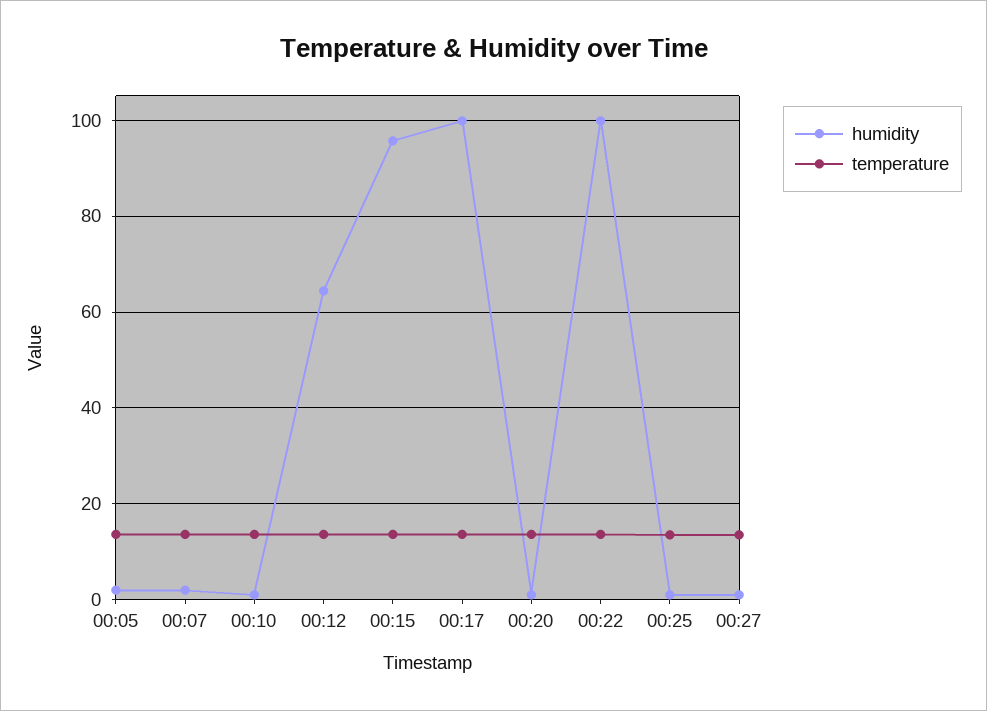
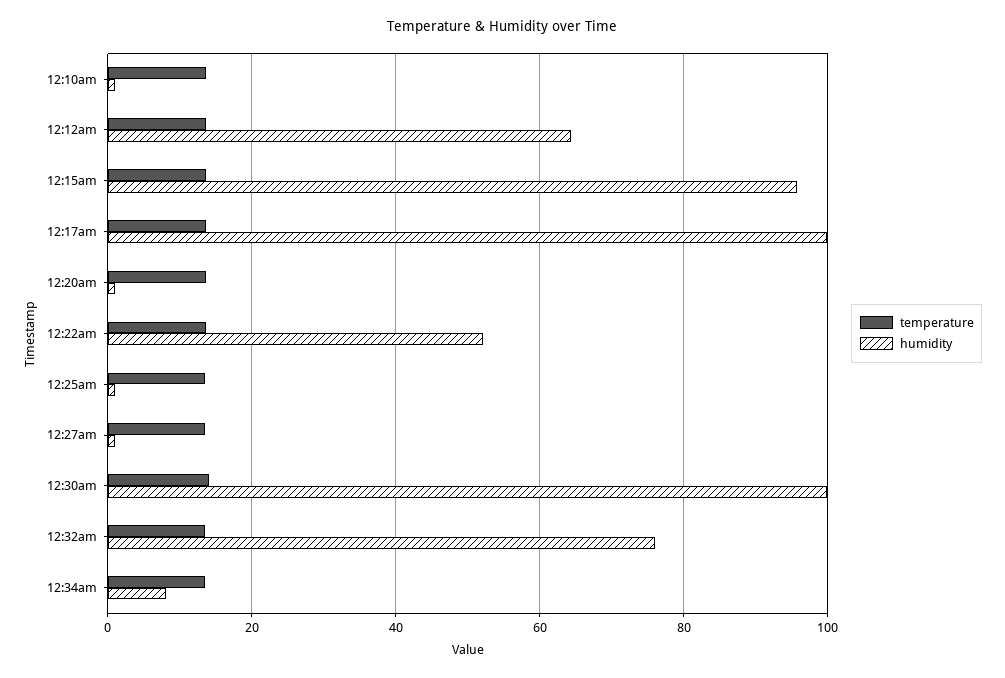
humidity, 00:05: 2 -> none
temperature, 00:05: 14 -> none
humidity, 00:07: 2 -> none
temperature, 00:07: 14 -> none
humidity, 00:22: 100 -> 52
temperature, 12:30am: none -> 14
humidity, 12:30am: none -> 100
temperature, 12:32am: none -> 14
humidity, 12:32am: none -> 76
temperature, 12:34am: none -> 14
humidity, 12:34am: none -> 8

